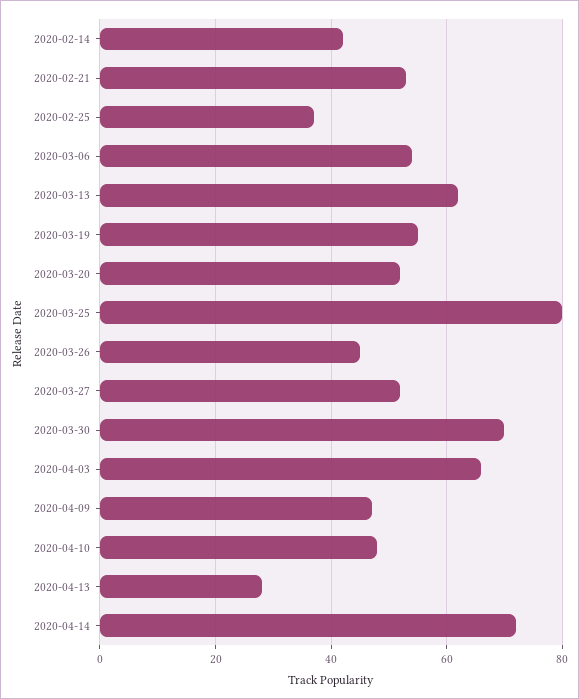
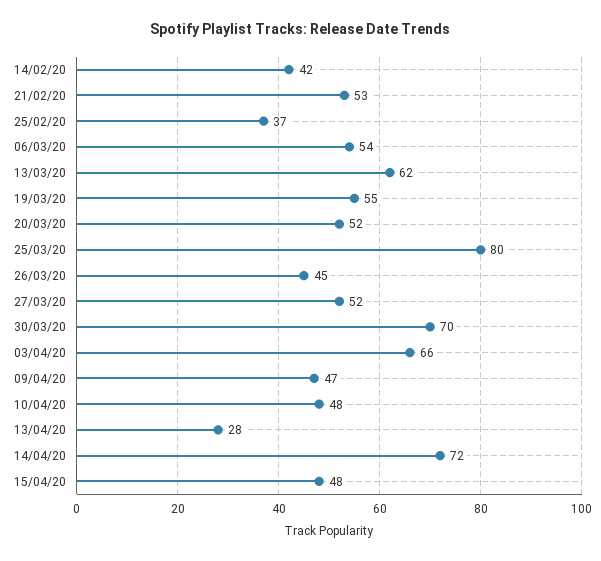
15/04/20: none -> 48

